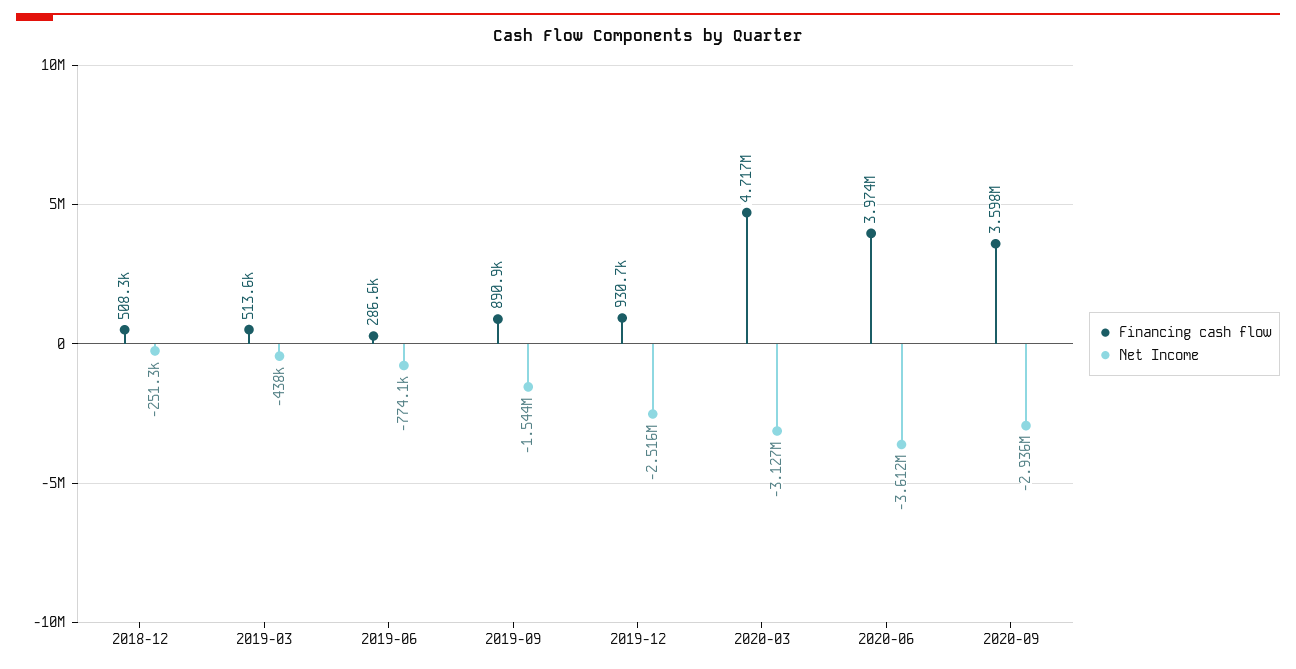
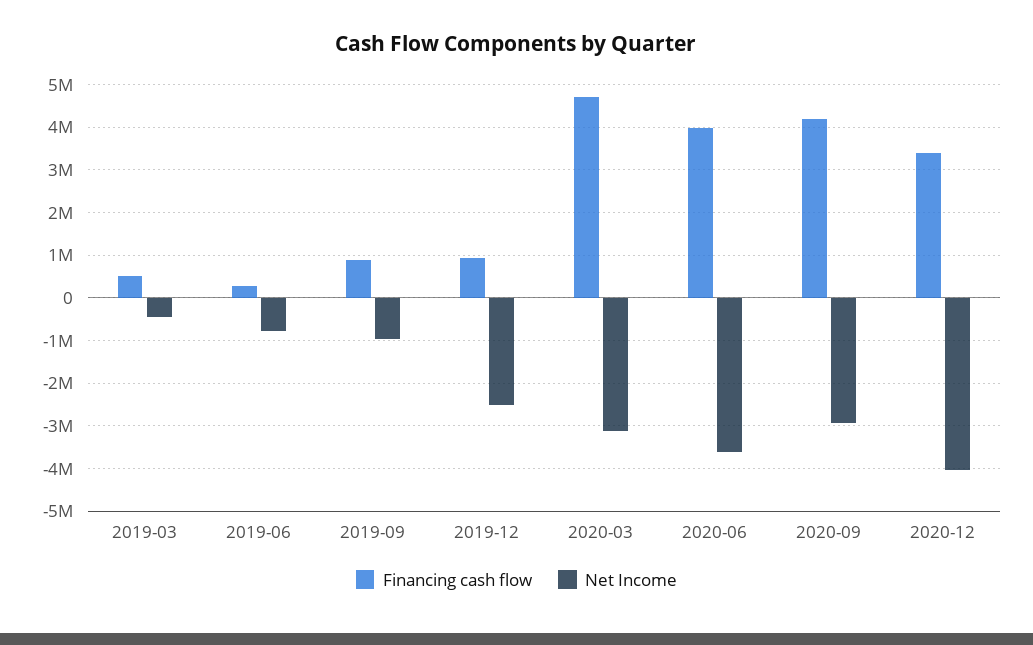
Financing cash flow, 2018-12: 508300 -> none
Net Income, 2018-12: -251300 -> none
Net Income, 2019-09: -1544000 -> -1000000
Financing cash flow, 2020-09: 3598000 -> 4200000
Financing cash flow, 2020-12: none -> 3400000
Net Income, 2020-12: none -> -4000000

